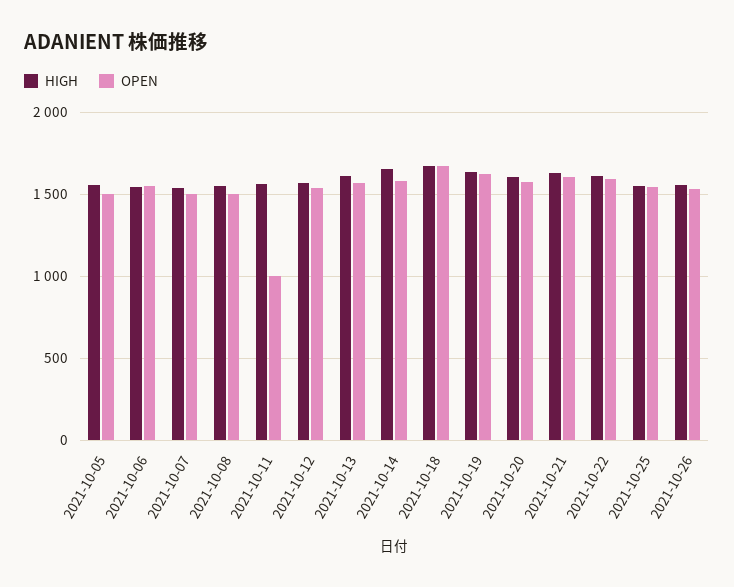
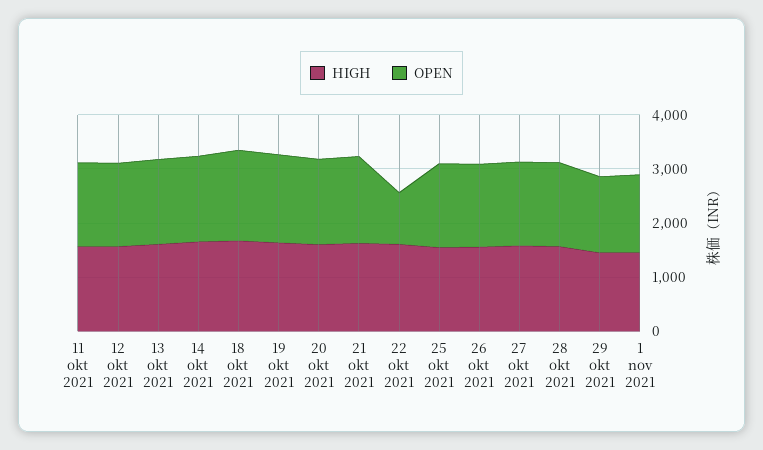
HIGH, 2021-10-05: 1550 -> none
OPEN, 2021-10-05: 1500 -> none
HIGH, 2021-10-06: 1550 -> none
OPEN, 2021-10-06: 1550 -> none
HIGH, 2021-10-07: 1550 -> none
OPEN, 2021-10-07: 1500 -> none
HIGH, 2021-10-08: 1550 -> none
OPEN, 2021-10-08: 1500 -> none
OPEN, 2021-10-11: 1000 -> 1600
OPEN, 2021-10-22: 1600 -> 1000
HIGH, 27 okt 2021: none -> 1600
OPEN, 27 okt 2021: none -> 1600
HIGH, 28 okt 2021: none -> 1600
OPEN, 28 okt 2021: none -> 1600
HIGH, 29 okt 2021: none -> 1400
OPEN, 29 okt 2021: none -> 1400
HIGH, 1 nov 2021: none -> 1400
OPEN, 1 nov 2021: none -> 1400

